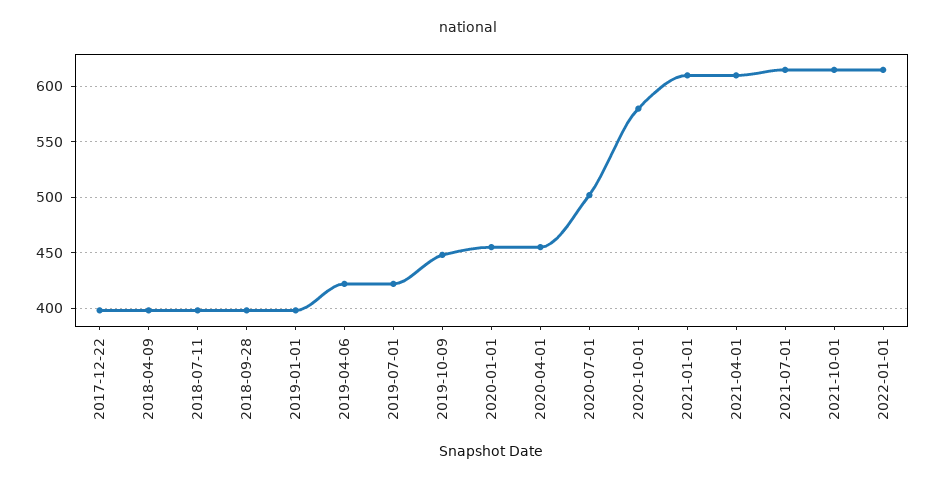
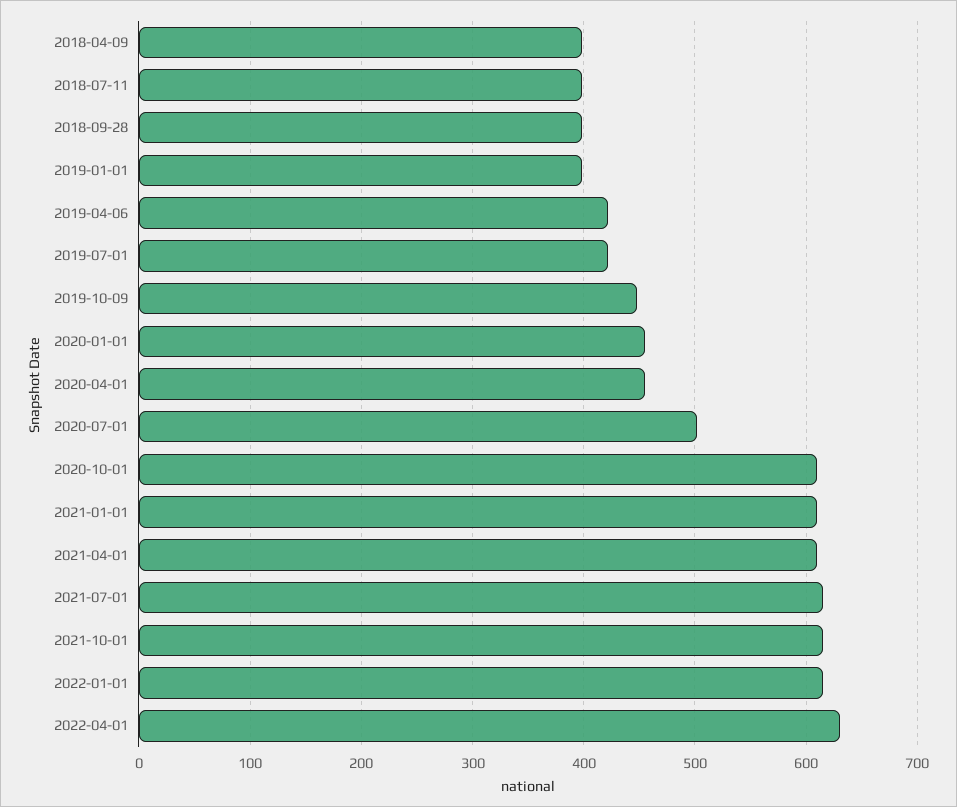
2017-12-22: 400 -> none
2020-10-01: 580 -> 610
2022-04-01: none -> 630

